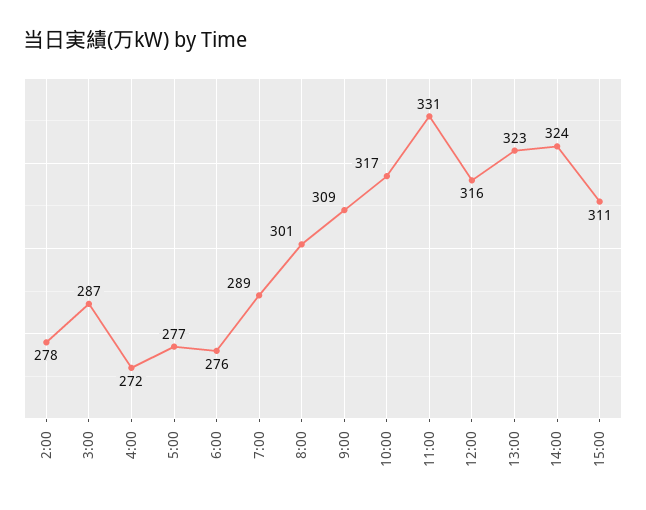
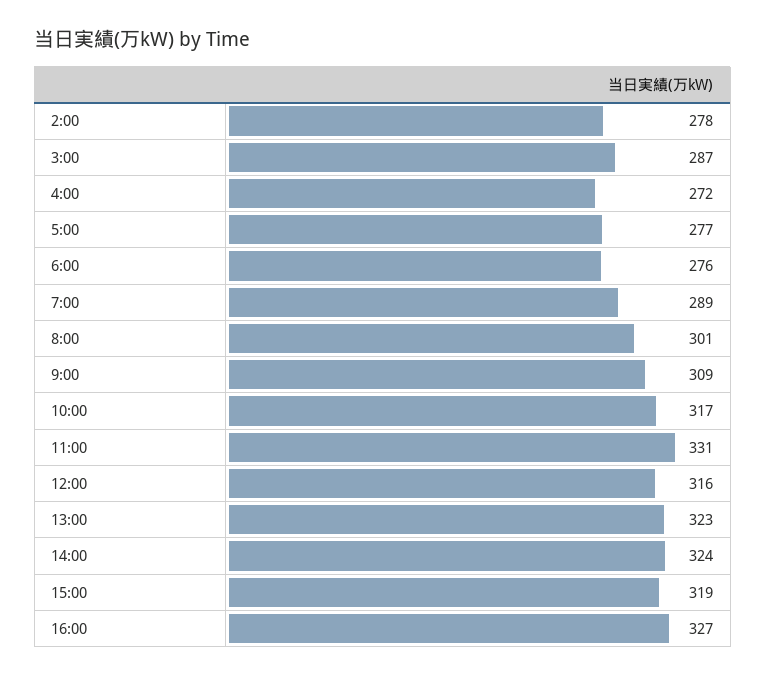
15:00: 311 -> 319
16:00: none -> 327

